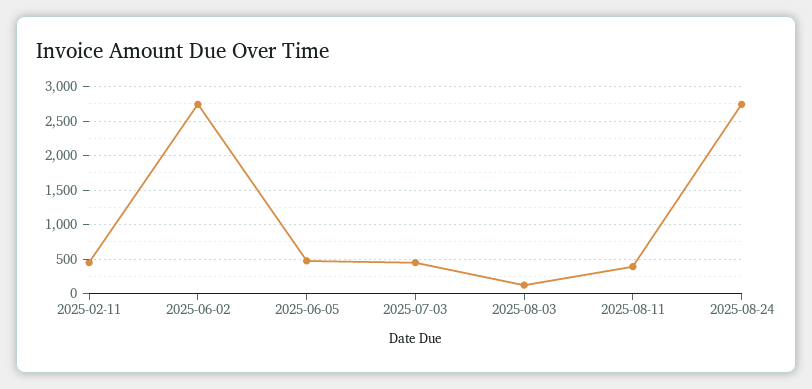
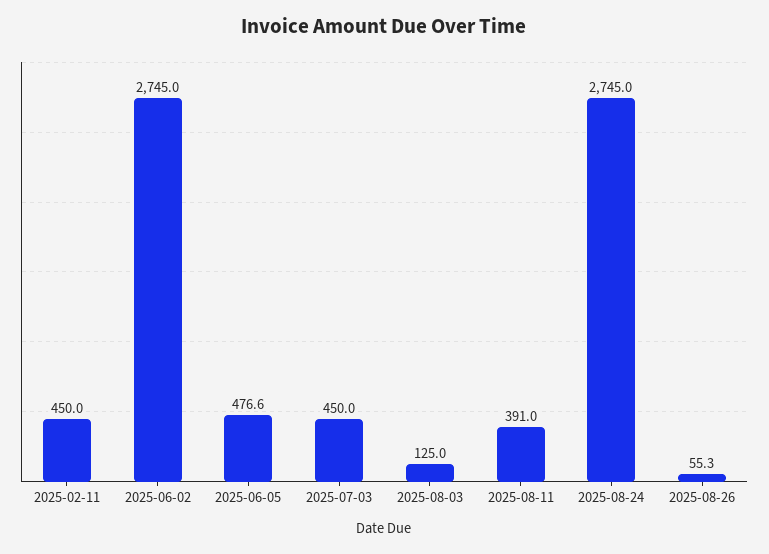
2025-08-26: none -> 55.3

